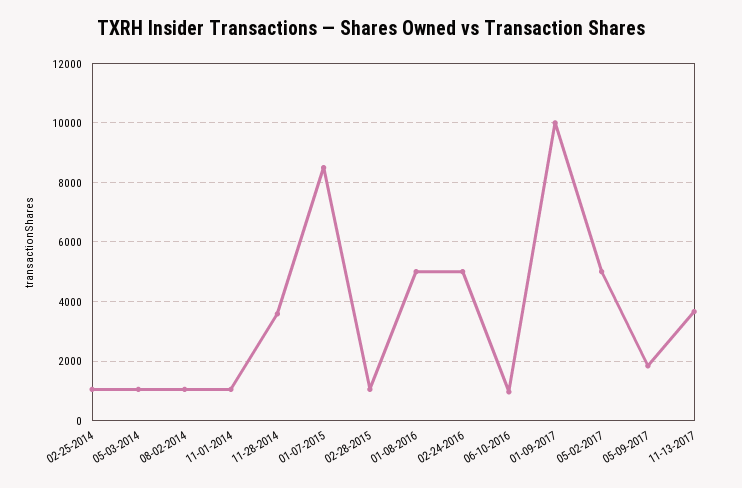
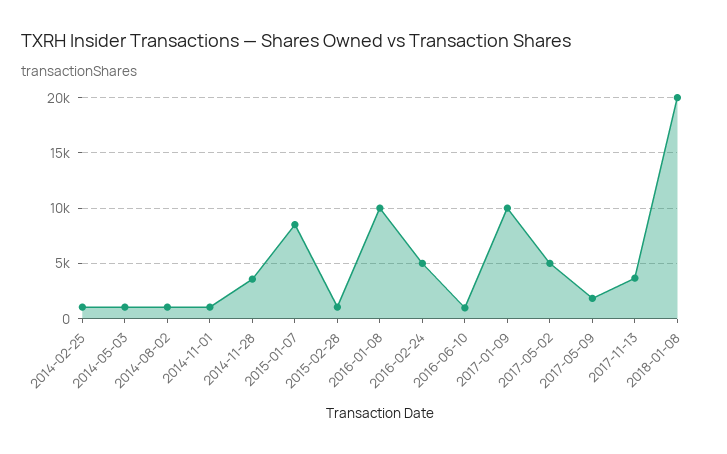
01-08-2016: 5000 -> 10000
2018-01-08: none -> 20000

